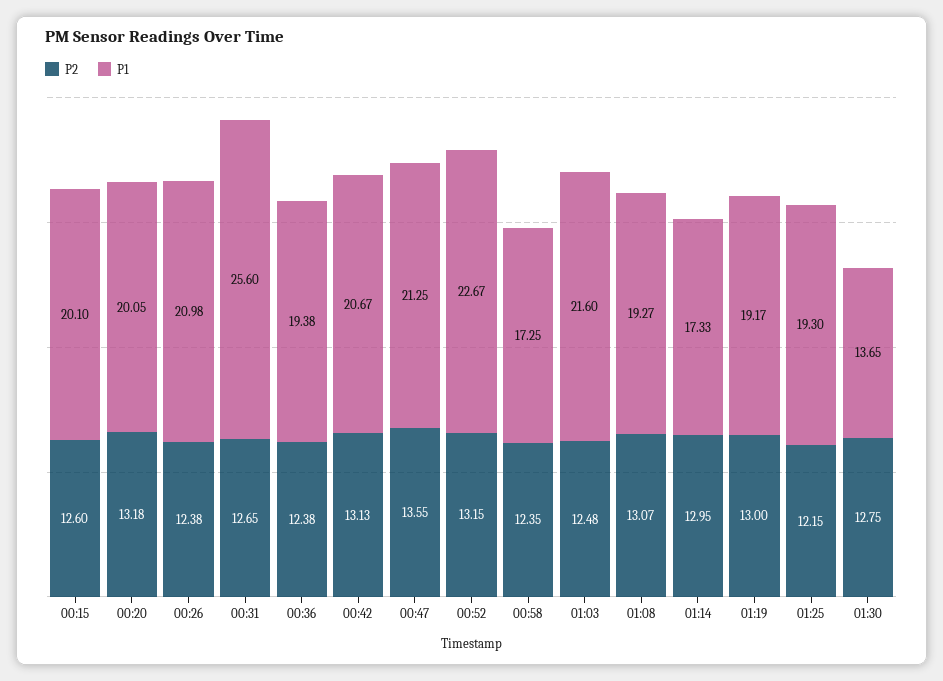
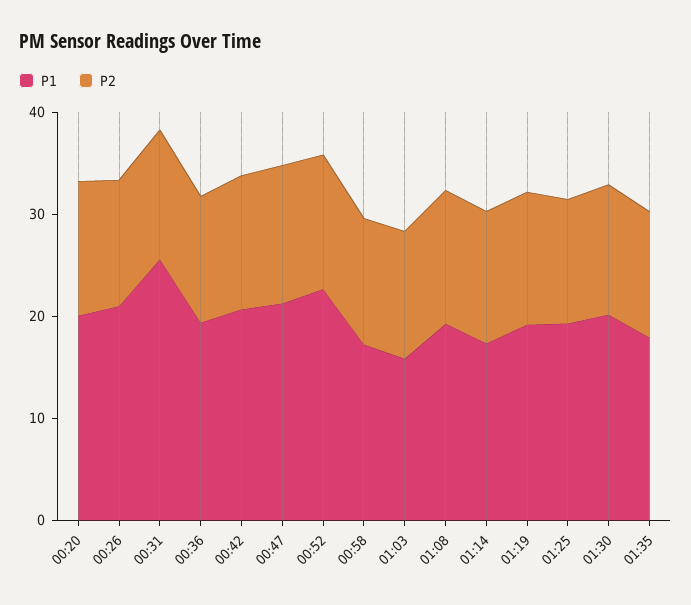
P2, 00:15: 12.6 -> none
P1, 00:15: 20.1 -> none
P1, 01:03: 21.6 -> 16
P1, 01:30: 13.65 -> 20
P1, 01:35: none -> 18
P2, 01:35: none -> 12

